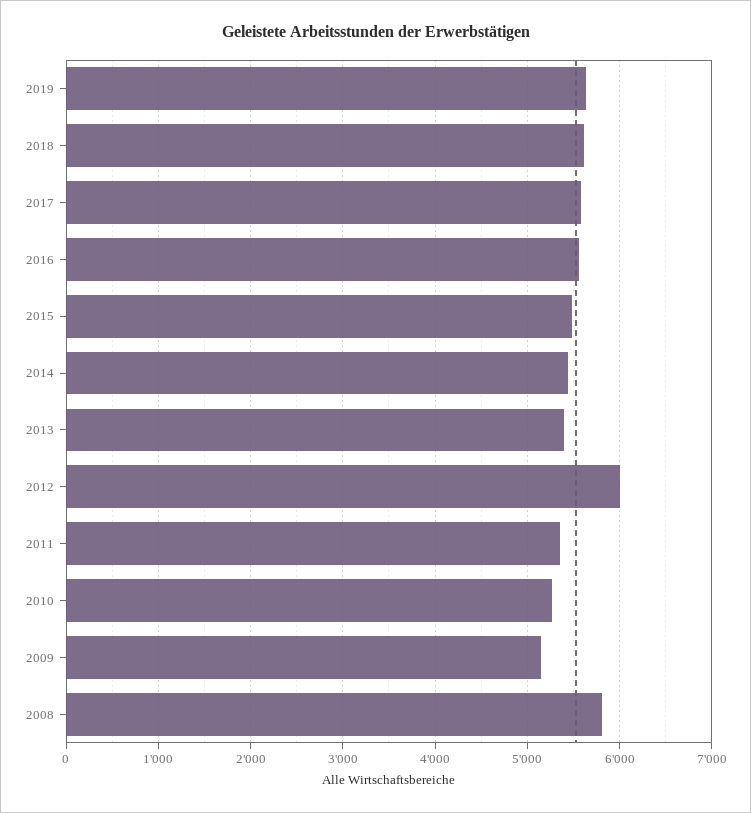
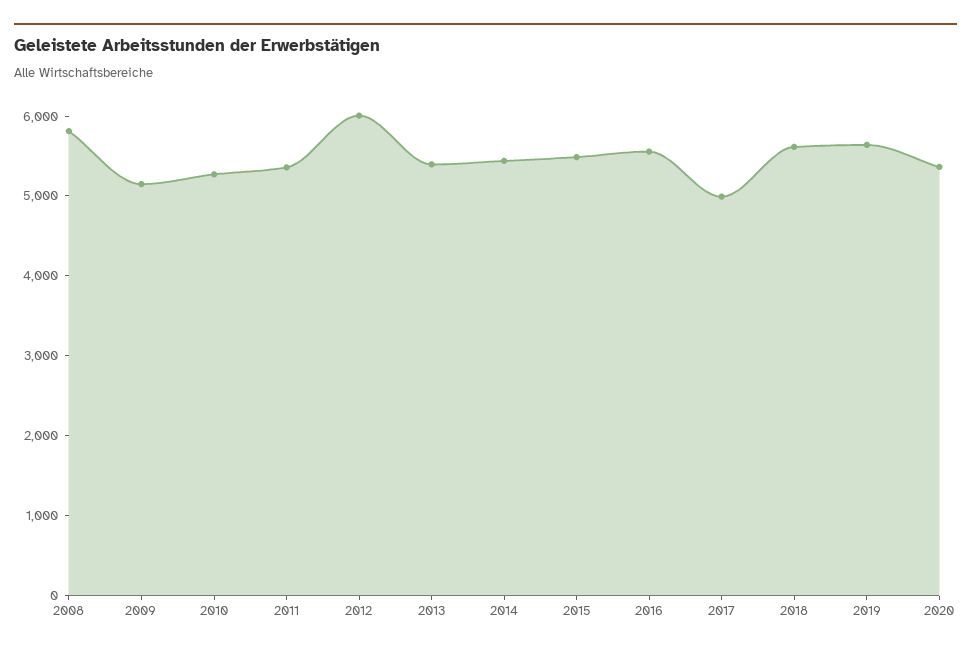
2017: 5600 -> 5000
2020: none -> 5400

